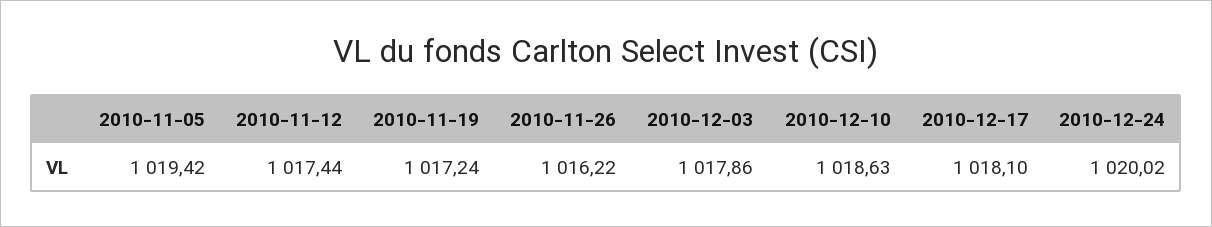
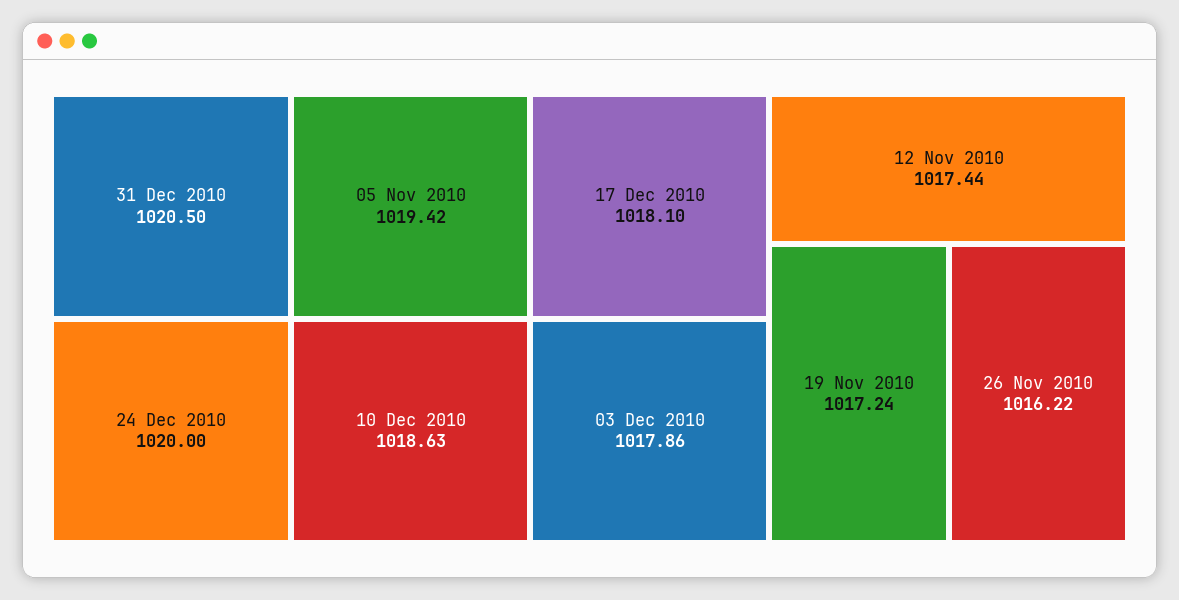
2010-12-24: 1020.02 -> 1020
31 Dec 2010: none -> 1020.5

